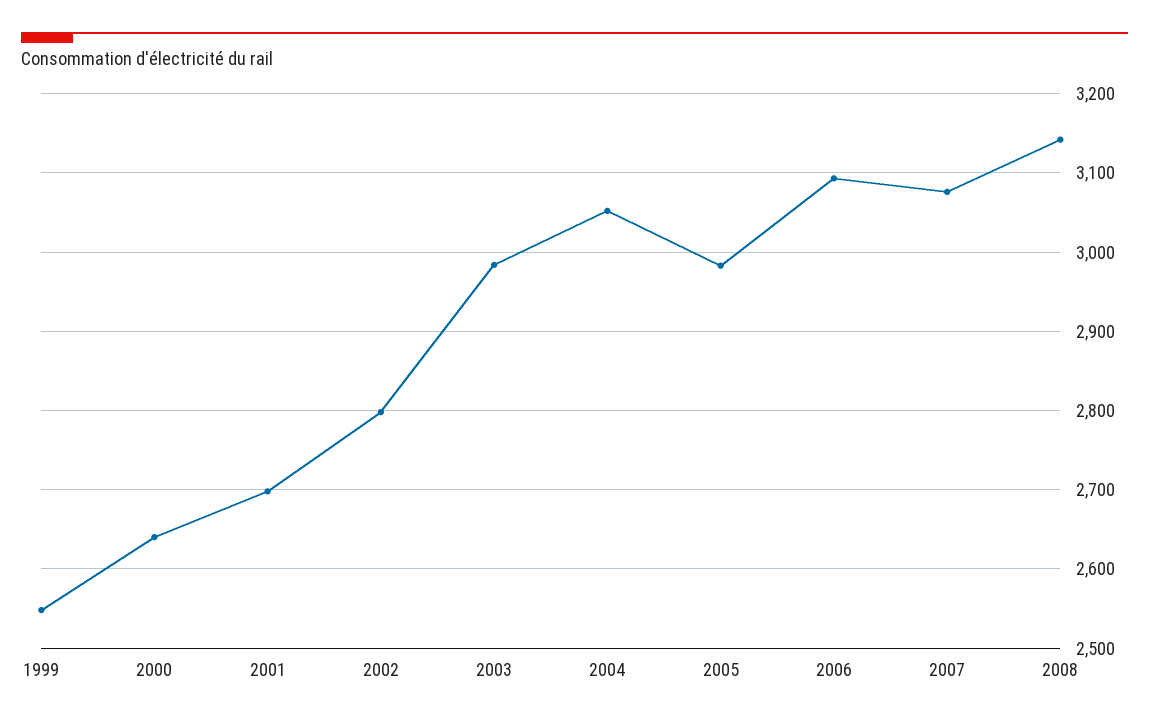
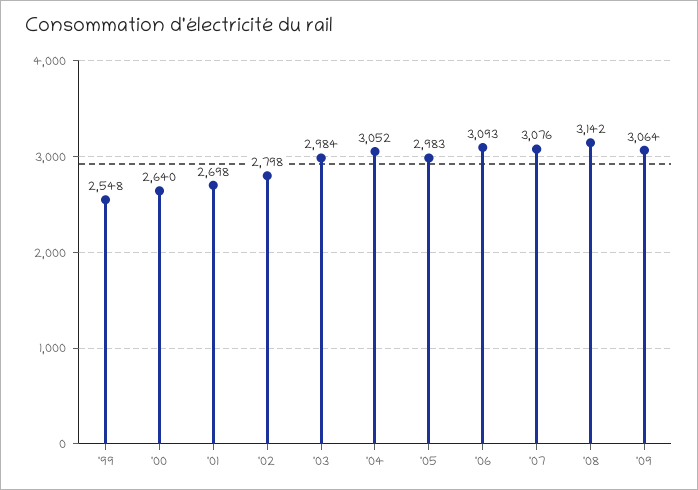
'09: none -> 3064

